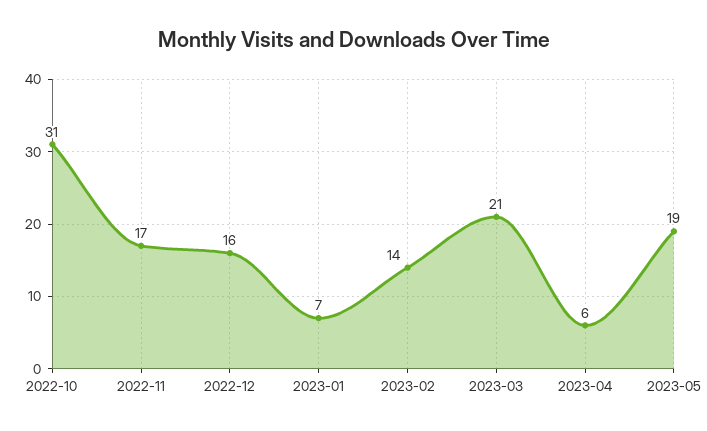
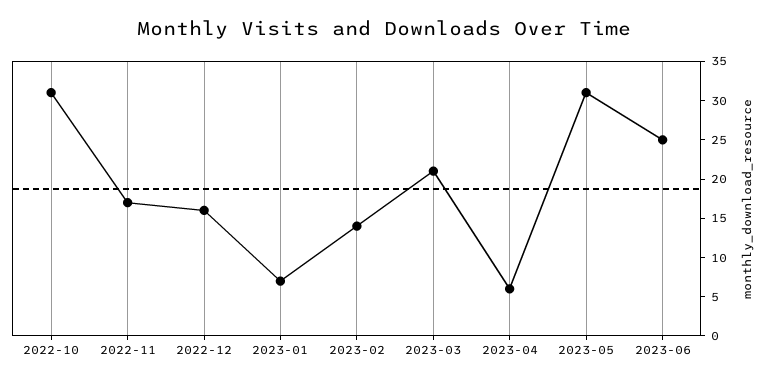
2023-05: 19 -> 30
2023-06: none -> 25

